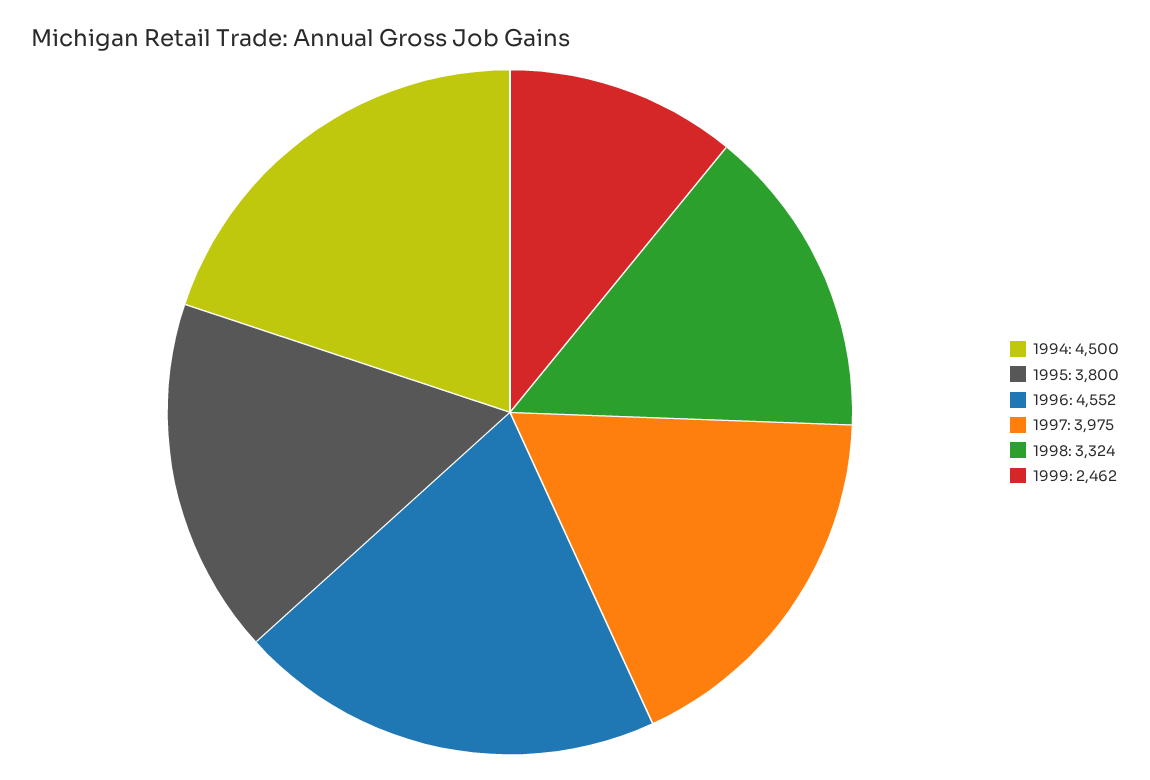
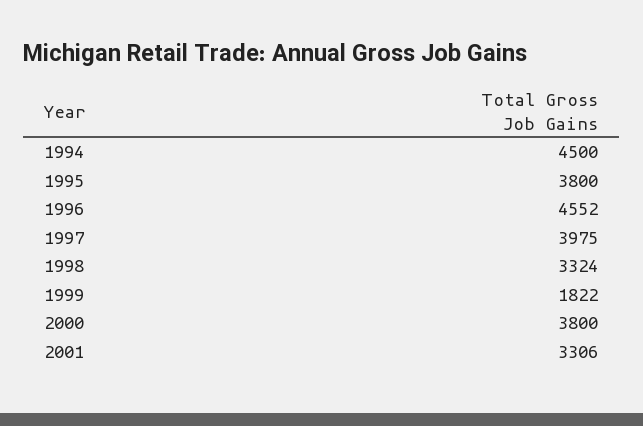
1999: 2462 -> 1822
2000: none -> 3800
2001: none -> 3306

